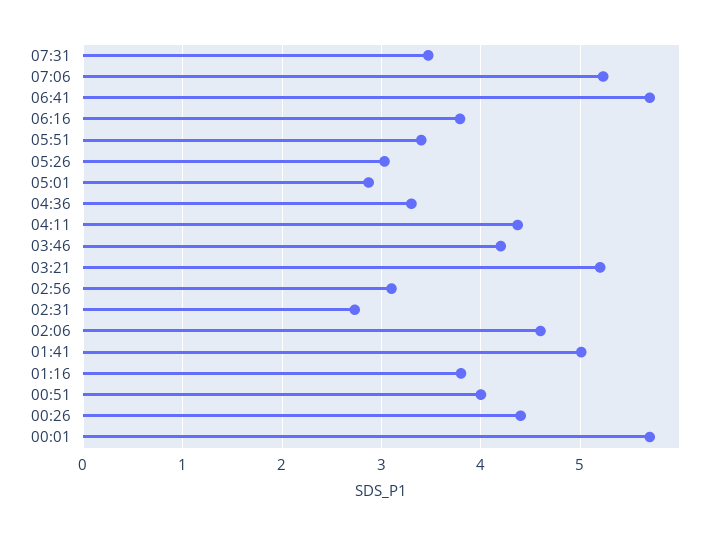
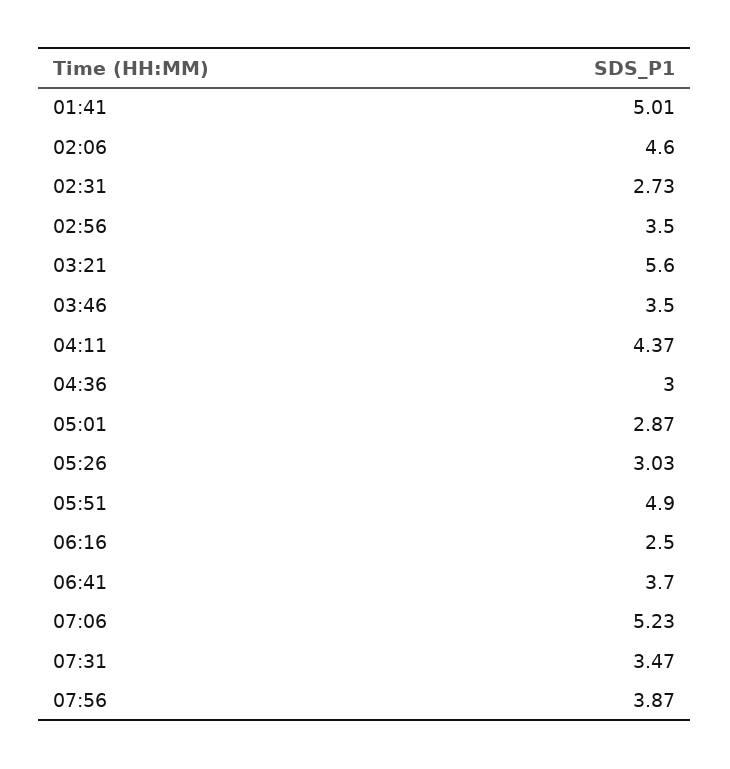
06:41: 5.7 -> 3.7
06:16: 3.8 -> 2.5
05:51: 3.4 -> 4.9
04:36: 3.3 -> 3
03:46: 4.2 -> 3.5
03:21: 5.2 -> 5.6
02:56: 3.1 -> 3.5
01:16: 3.8 -> none
00:51: 4 -> none
00:26: 4.4 -> none
00:01: 5.7 -> none
07:56: none -> 3.87

